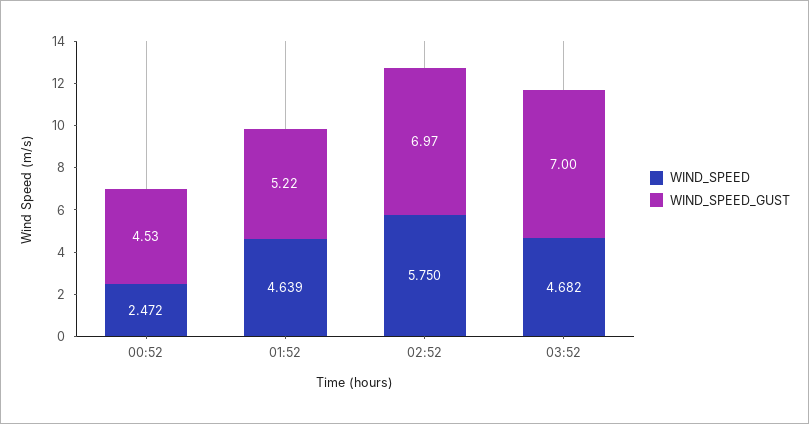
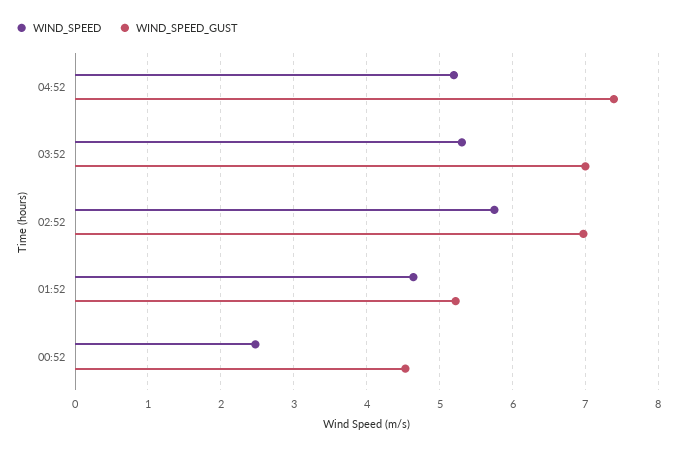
WIND_SPEED, 03:52: 4.682 -> 5.3
WIND_SPEED, 04:52: none -> 5.2
WIND_SPEED_GUST, 04:52: none -> 7.4

